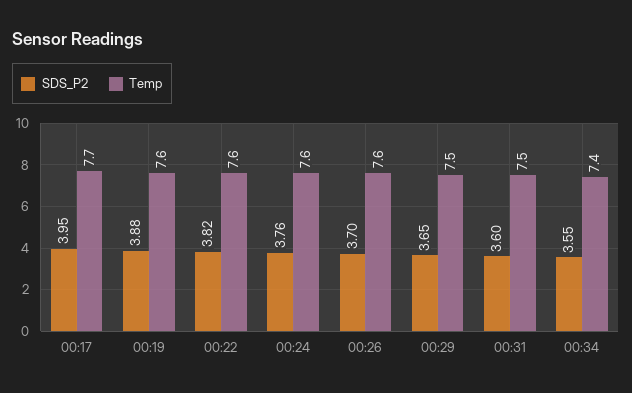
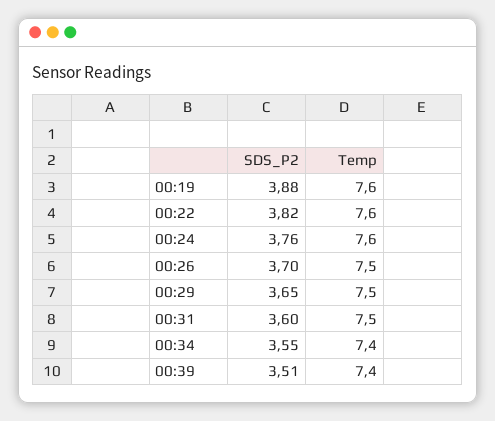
SDS_P2, 00:17: 3.95 -> none
Temp, 00:17: 7.7 -> none
Temp, 00:26: 7.6 -> 7.5
SDS_P2, 00:39: none -> 3.51
Temp, 00:39: none -> 7.4

